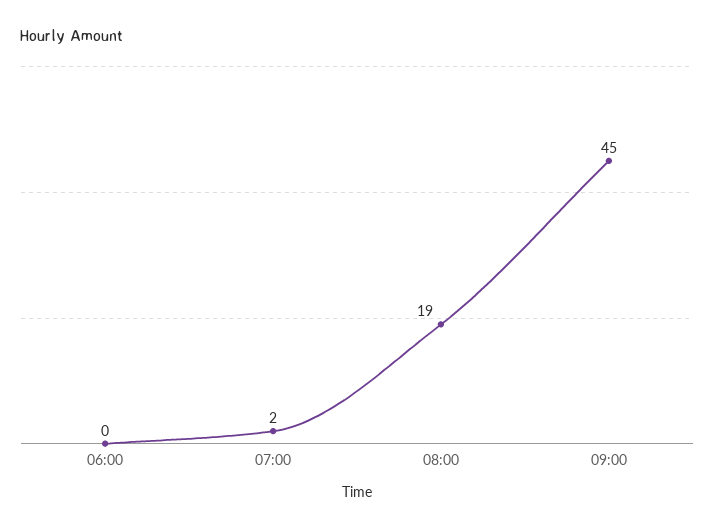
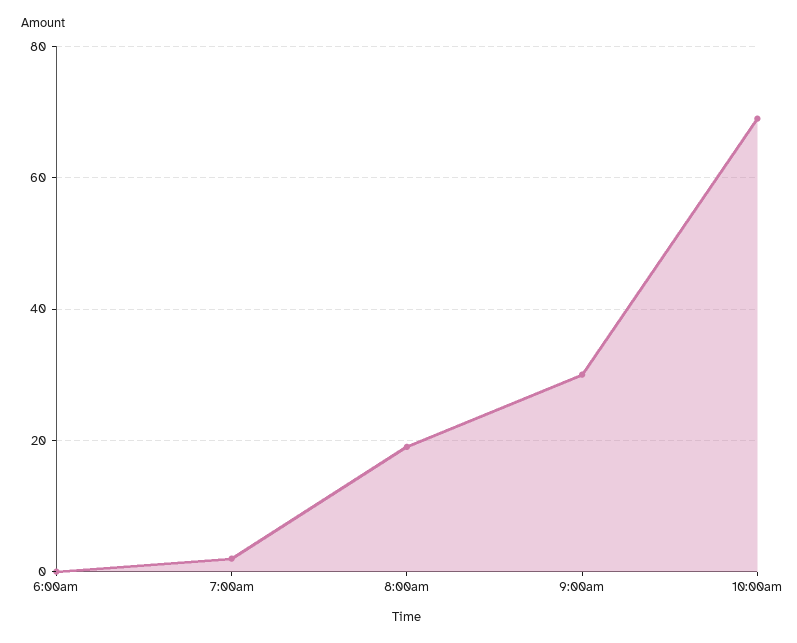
09:00: 45 -> 30
10:00am: none -> 70

